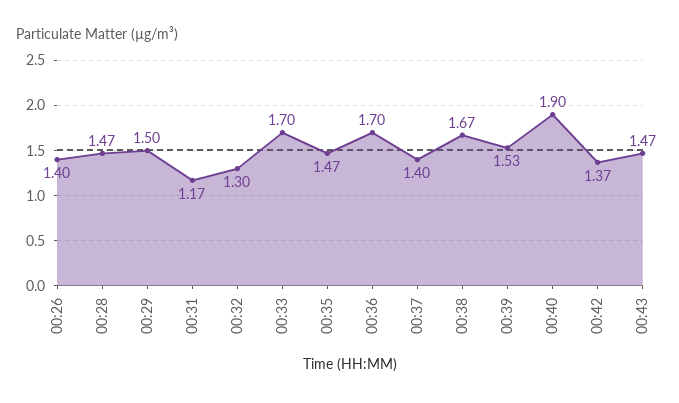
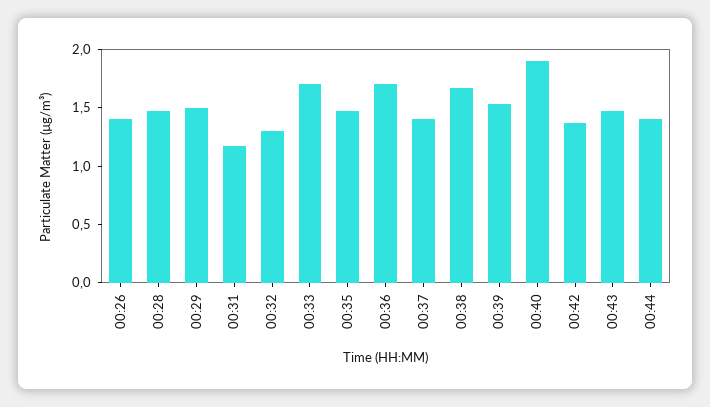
00:44: none -> 1.4

